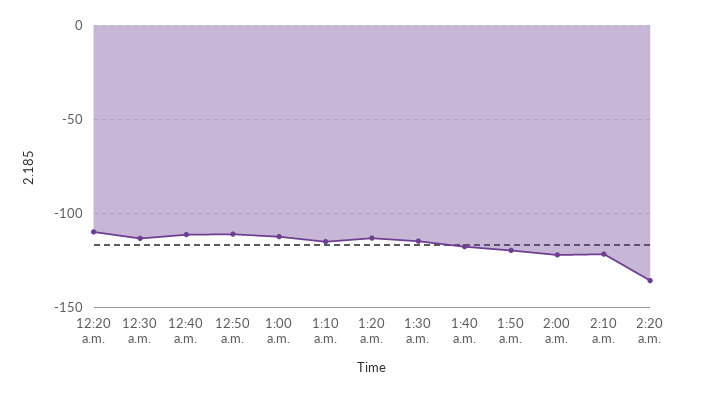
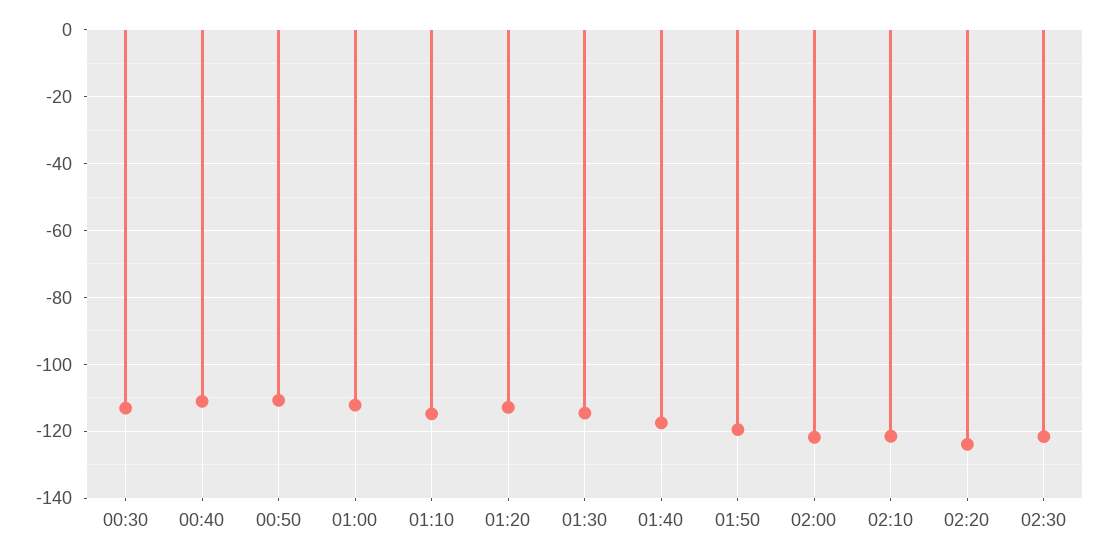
12:20 a.m.: -110 -> none
2:20 a.m.: -135 -> -124
02:30: none -> -122

